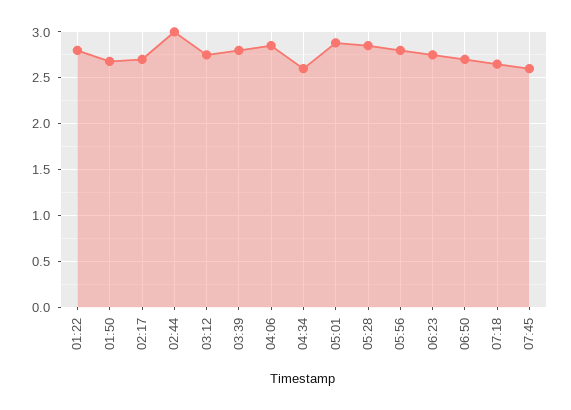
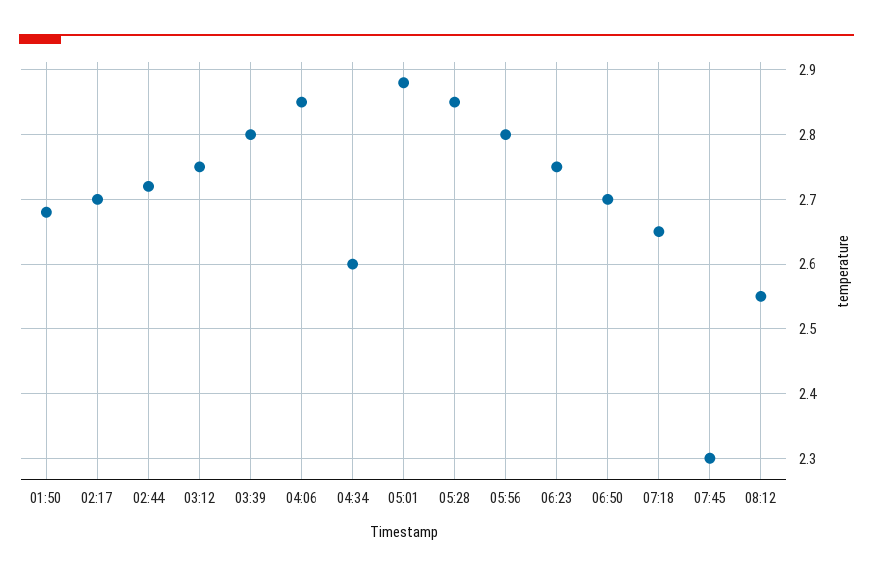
01:22: 2.8 -> none
02:44: 3 -> 2.72
07:45: 2.6 -> 2.3
08:12: none -> 2.55

